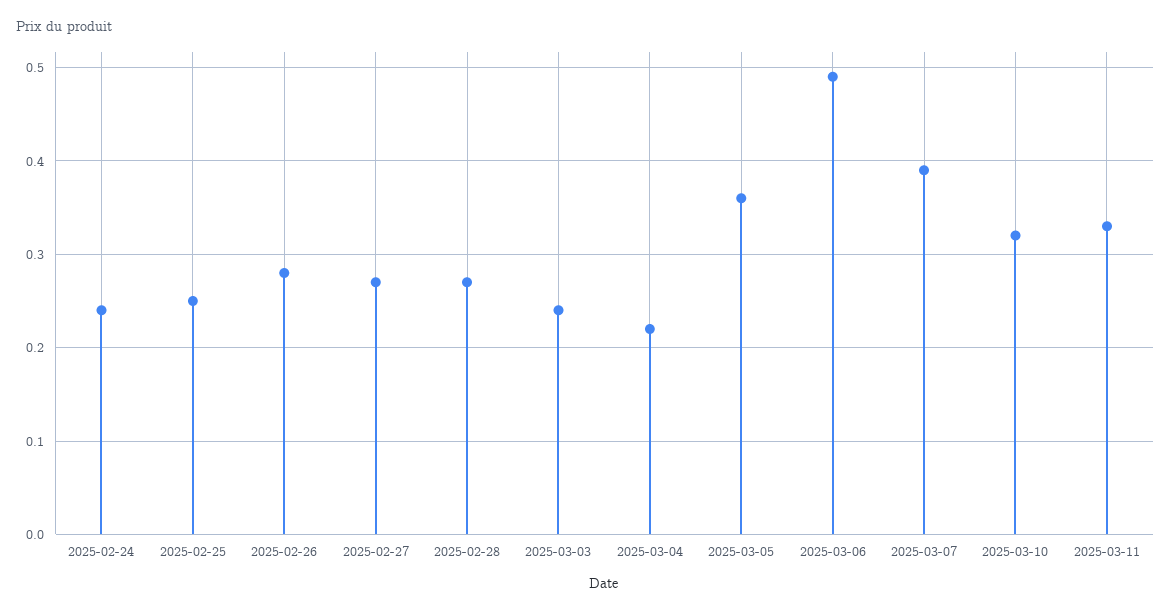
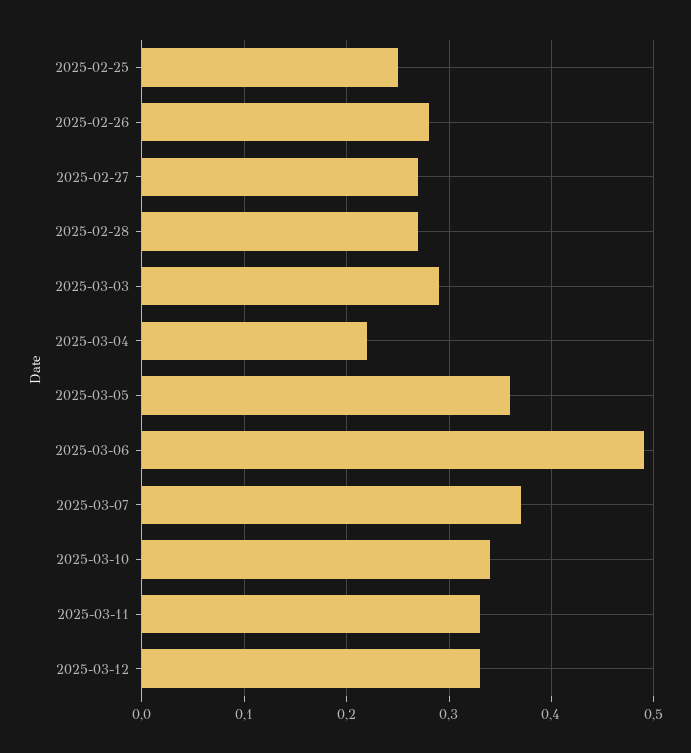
2025-02-24: 0.24 -> none
2025-03-03: 0.24 -> 0.29
2025-03-07: 0.39 -> 0.37
2025-03-10: 0.32 -> 0.34
2025-03-12: none -> 0.33

